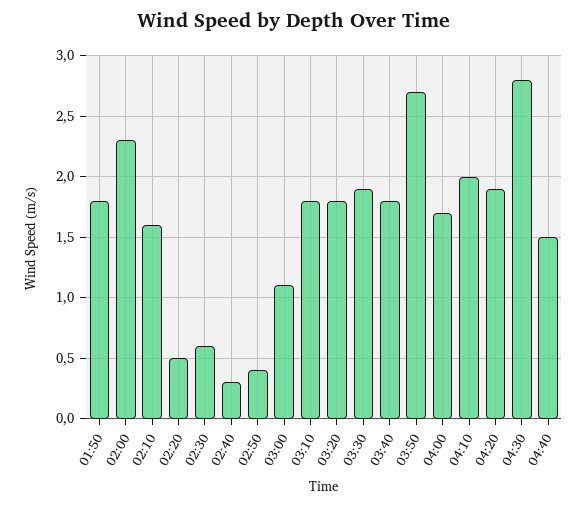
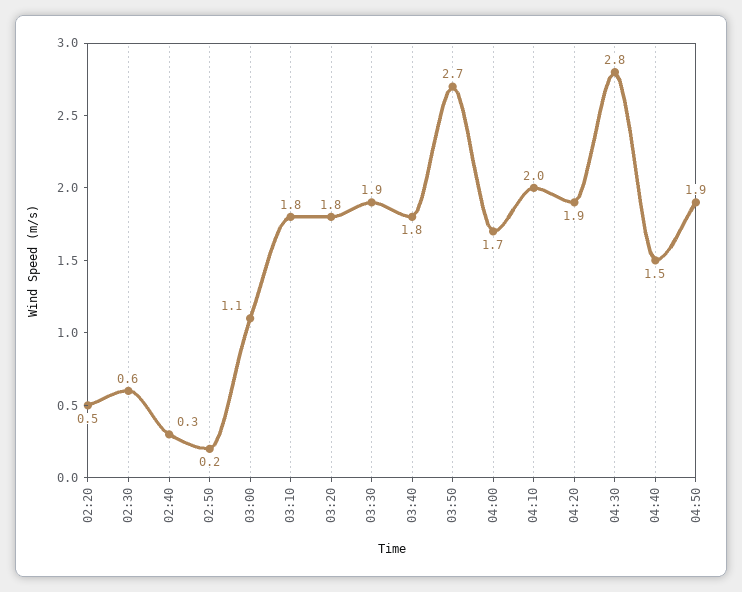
01:50: 1.8 -> none
02:00: 2.3 -> none
02:10: 1.6 -> none
02:50: 0.4 -> 0.2
04:50: none -> 1.9

